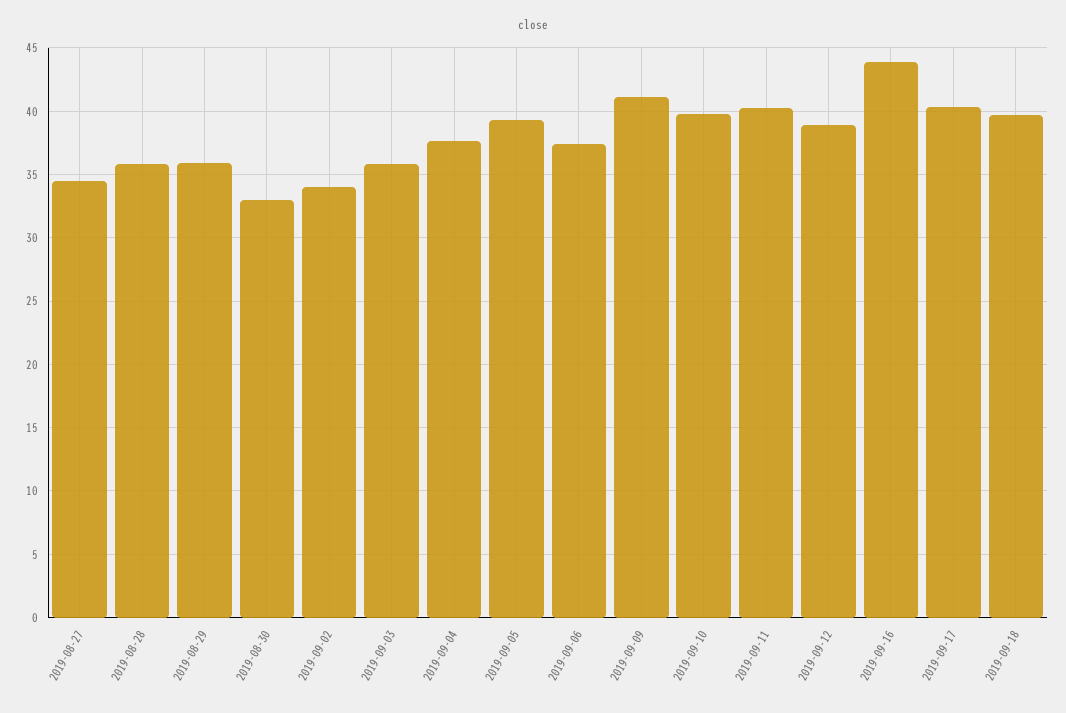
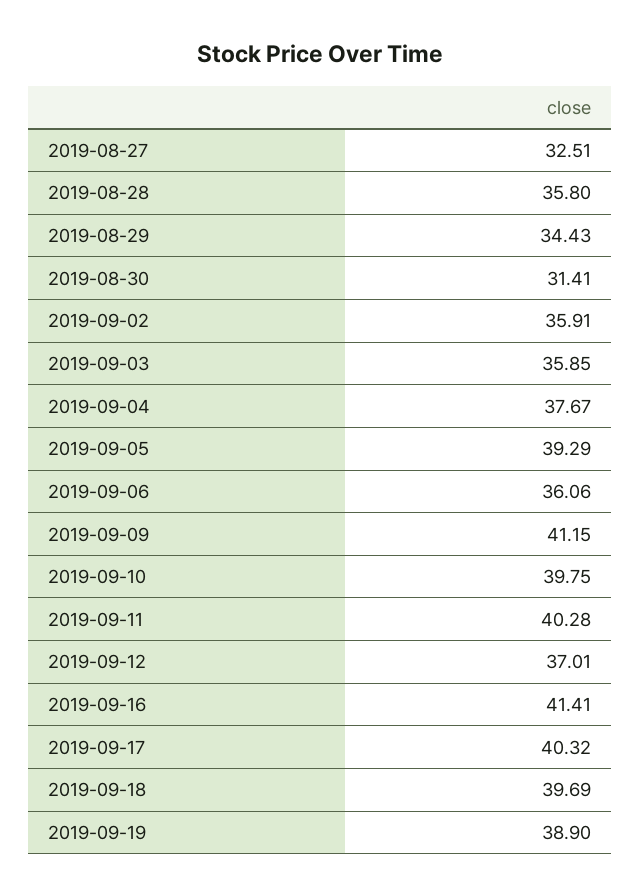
2019-08-27: 34.5 -> 32.51
2019-08-29: 36 -> 34.43
2019-08-30: 33 -> 31.41
2019-09-02: 34 -> 35.91
2019-09-06: 37.5 -> 36.06
2019-09-12: 39 -> 37.01
2019-09-16: 44 -> 41.41
2019-09-19: none -> 38.9

